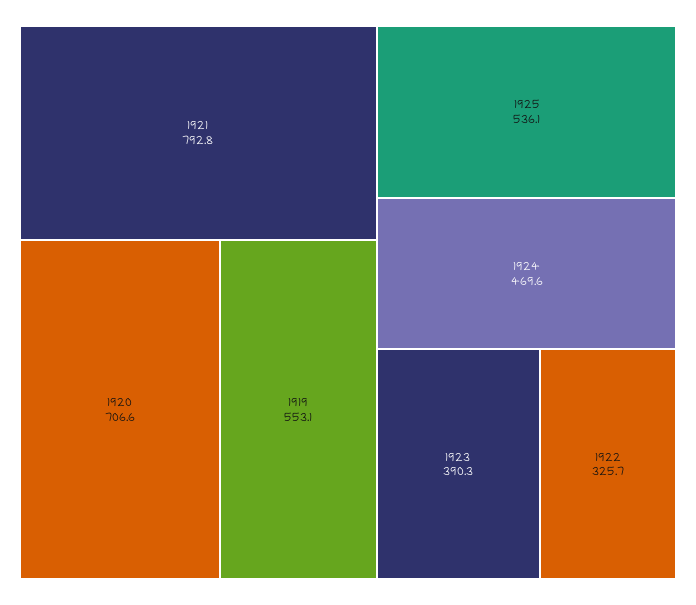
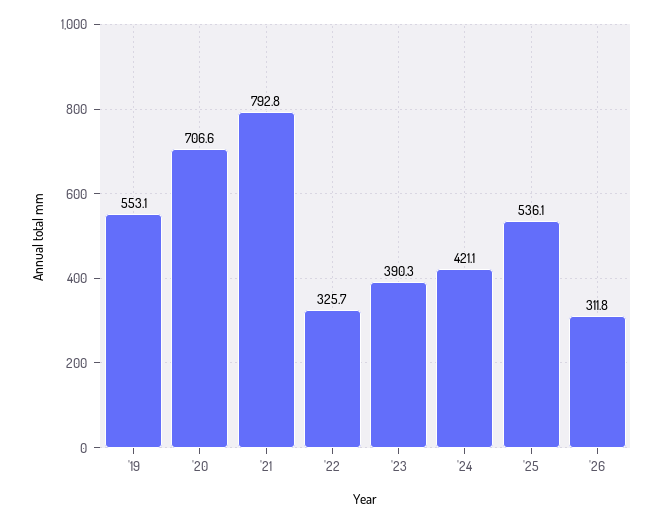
1924: 469.6 -> 421.1
'26: none -> 311.8

